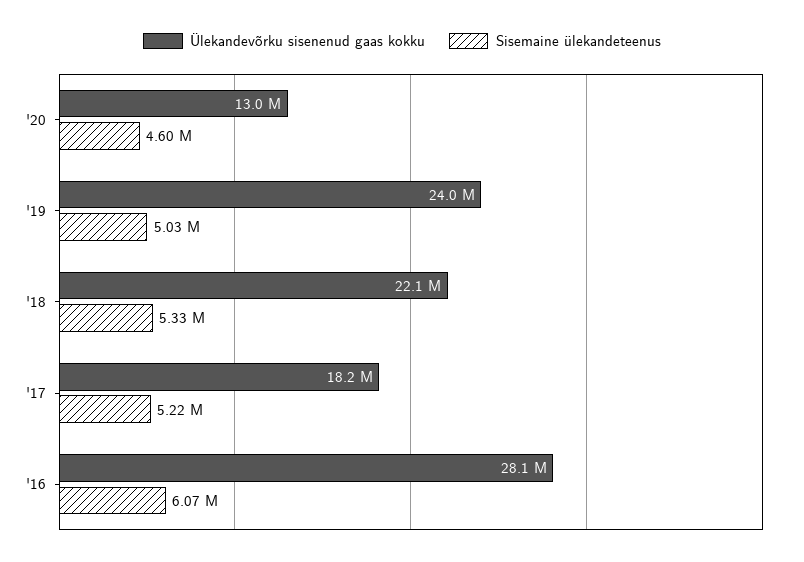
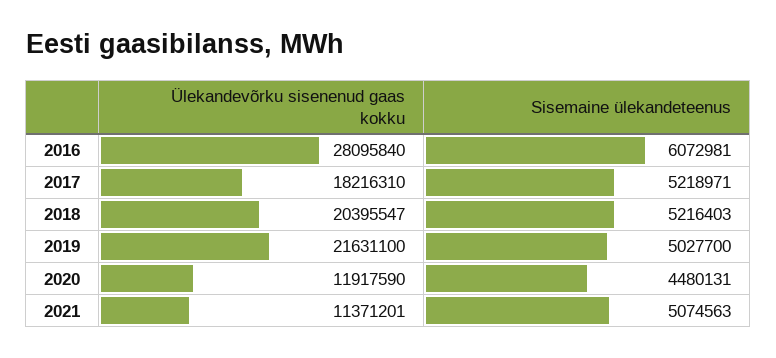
Ülekandevõrku sisenenud gaas kokku, '20: 13000000 -> 11917590
Sisemaine ülekandeteenus, '20: 4600000 -> 4480131
Ülekandevõrku sisenenud gaas kokku, '19: 24000000 -> 21631100
Ülekandevõrku sisenenud gaas kokku, '18: 22100000 -> 20395547
Sisemaine ülekandeteenus, '18: 5330000 -> 5216403
Ülekandevõrku sisenenud gaas kokku, 2021: none -> 11371201
Sisemaine ülekandeteenus, 2021: none -> 5074563

